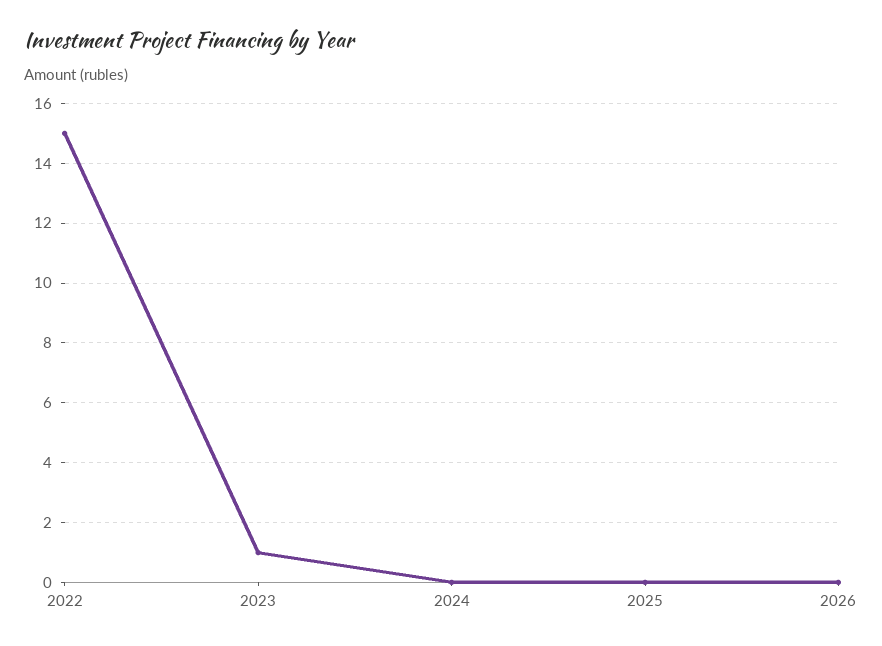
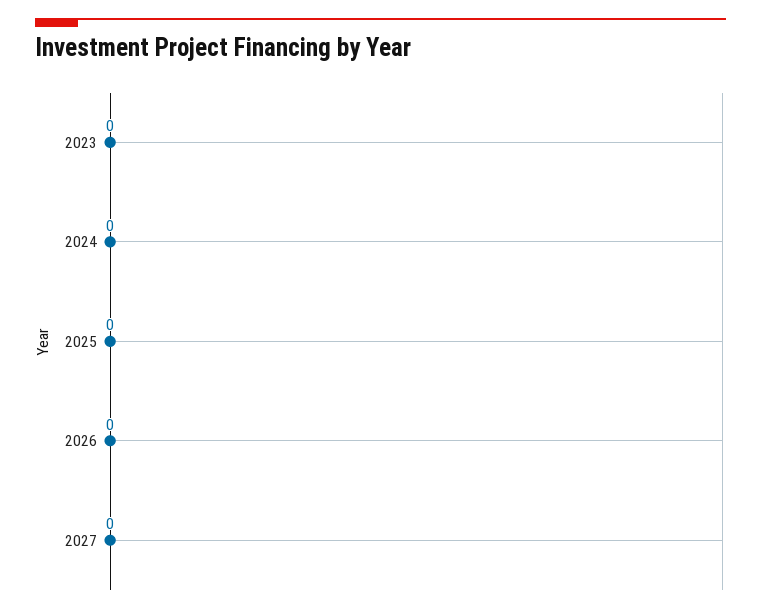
2022: 15 -> none
2023: 1 -> 0
2027: none -> 0

